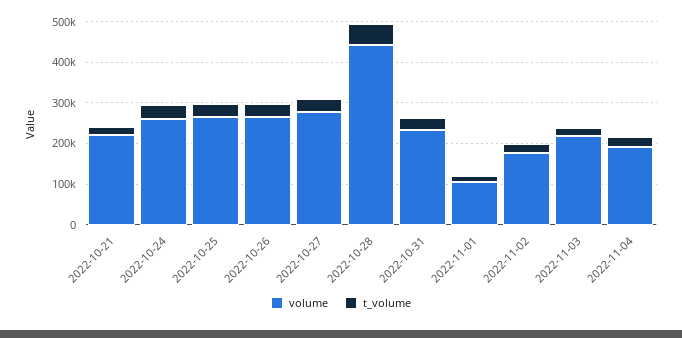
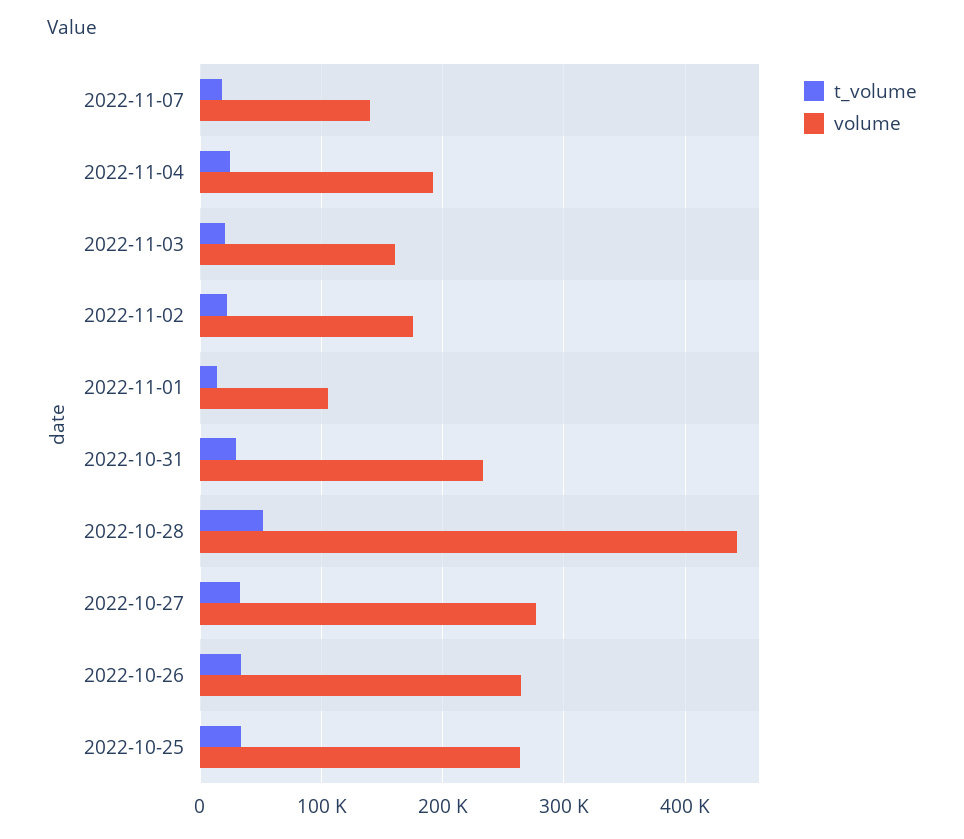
volume, 2022-10-21: 220000 -> none
t_volume, 2022-10-21: 20000 -> none
volume, 2022-10-24: 260000 -> none
t_volume, 2022-10-24: 40000 -> none
volume, 2022-11-03: 220000 -> 160000
t_volume, 2022-11-07: none -> 20000
volume, 2022-11-07: none -> 140000

